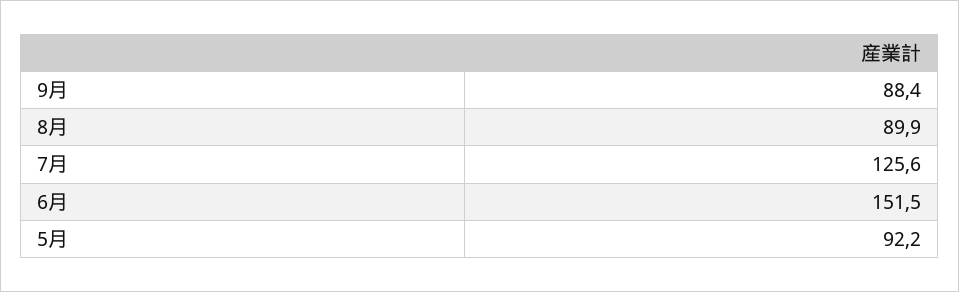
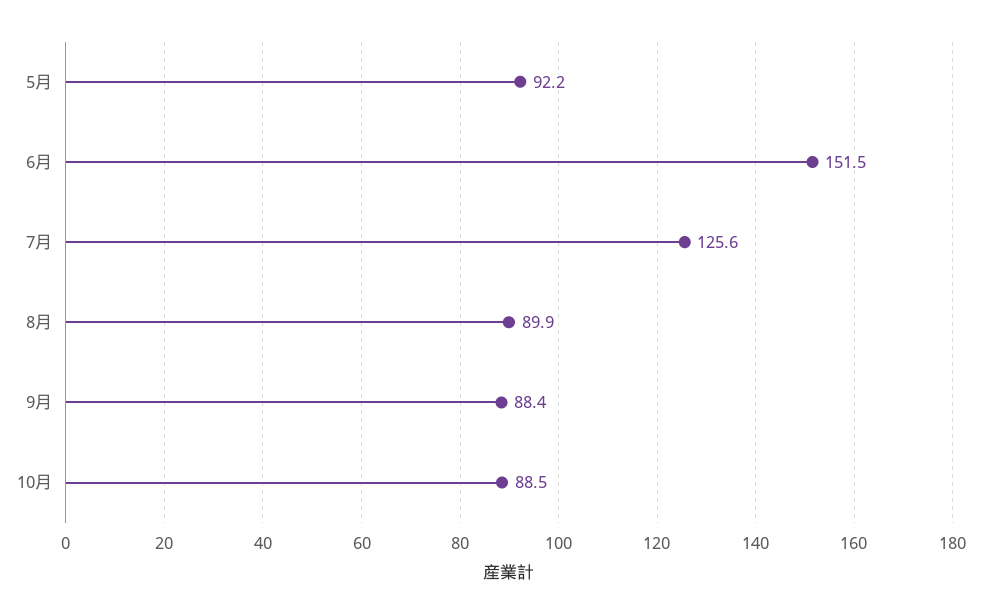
10月: none -> 88.5

